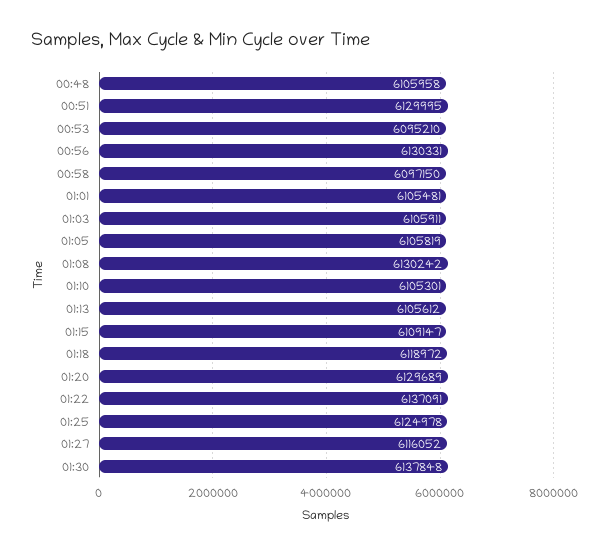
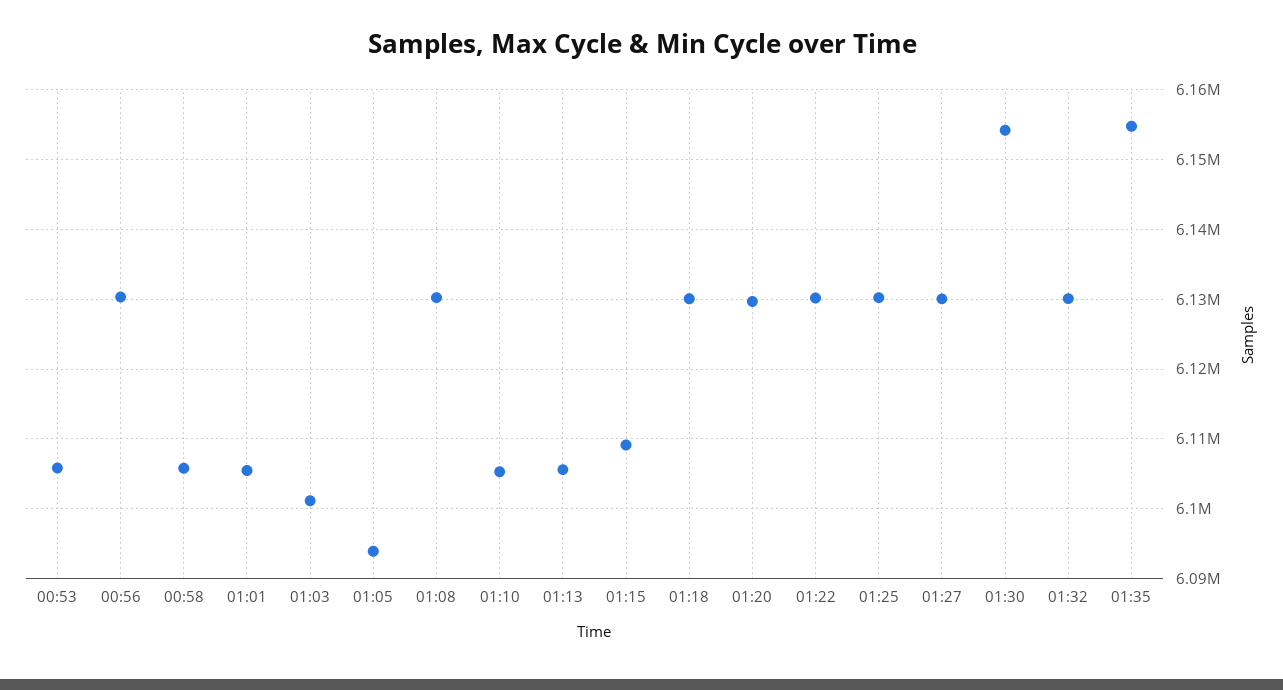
00:48: 6105958 -> none
00:51: 6129995 -> none
00:53: 6095210 -> 6106000
00:58: 6097150 -> 6106000
01:03: 6105911 -> 6101000
01:05: 6105819 -> 6094000
01:18: 6118972 -> 6130000
01:22: 6137091 -> 6130000
01:25: 6124978 -> 6130000
01:27: 6116052 -> 6130000
01:30: 6137848 -> 6154000
01:32: none -> 6130000
01:35: none -> 6155000

